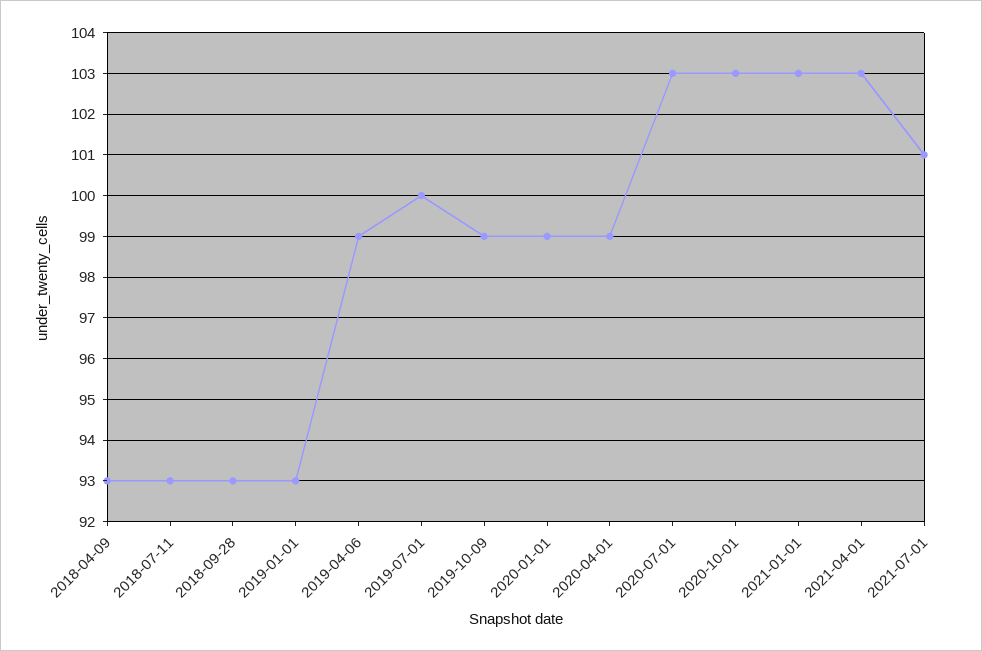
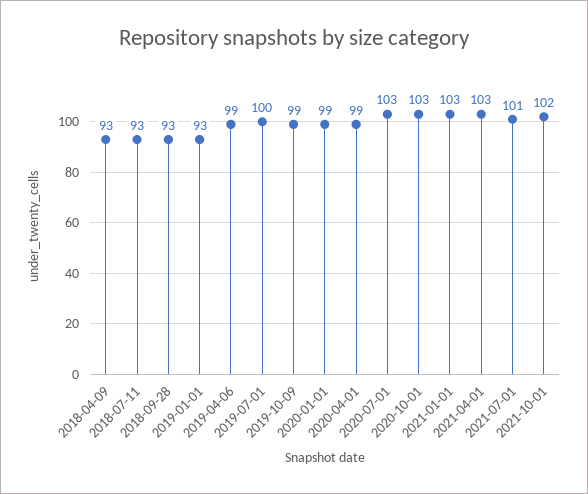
2021-10-01: none -> 102

